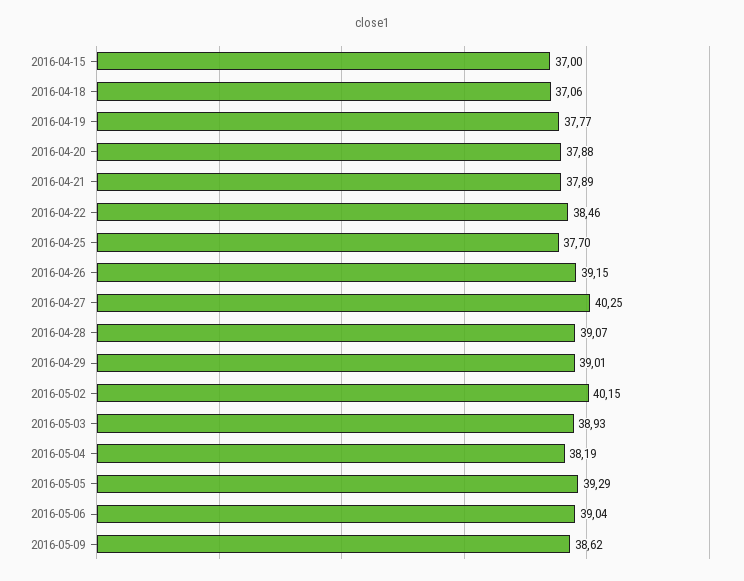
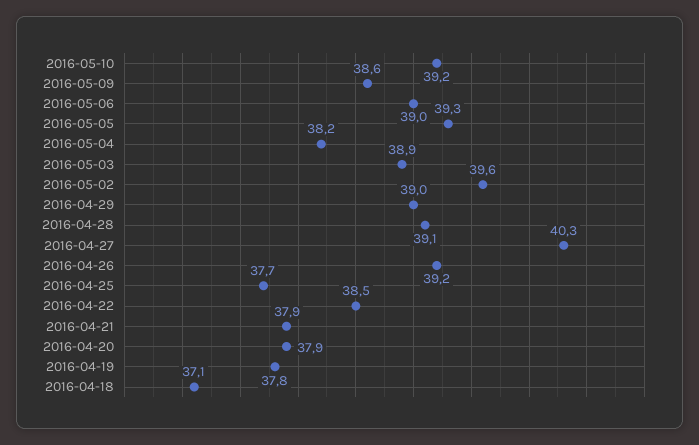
2016-04-15: 37 -> none
2016-05-02: 40.15 -> 39.6
2016-05-10: none -> 39.2

